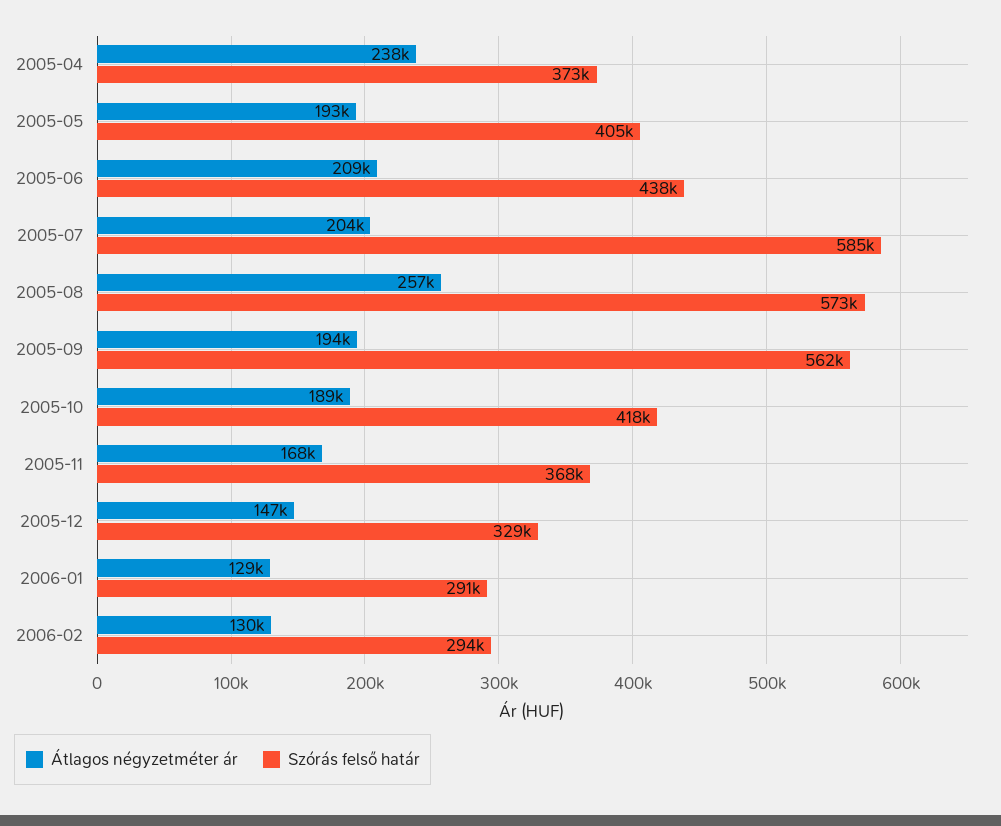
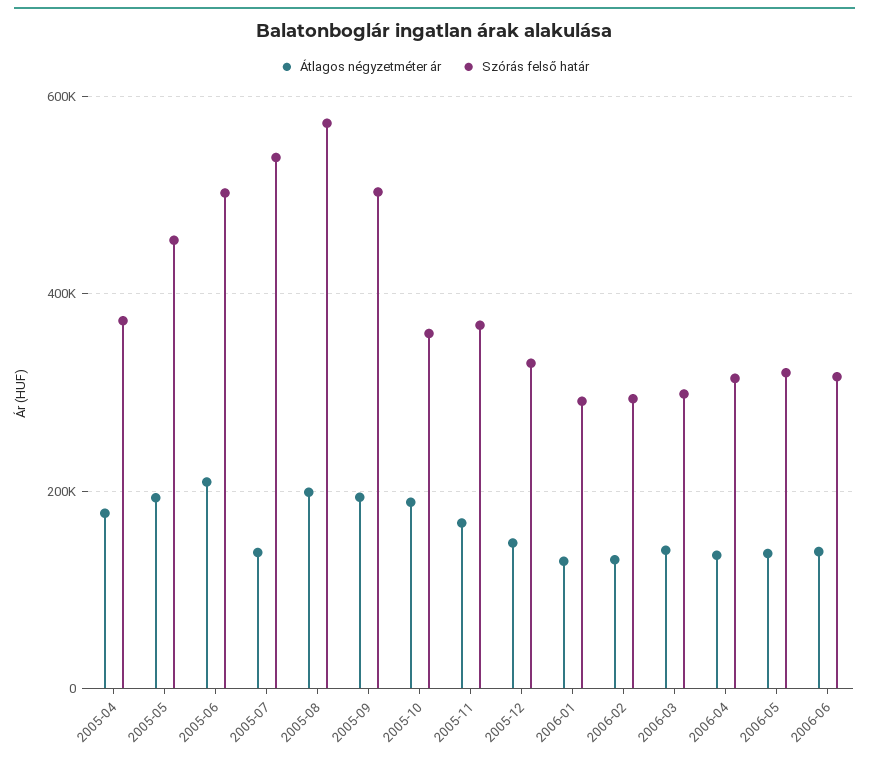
Átlagos négyzetméter ár, 2005-04: 238000 -> 180000
Szórás felső határ, 2005-05: 405000 -> 460000
Szórás felső határ, 2005-06: 438000 -> 500000
Átlagos négyzetméter ár, 2005-07: 204000 -> 140000
Szórás felső határ, 2005-07: 585000 -> 540000
Átlagos négyzetméter ár, 2005-08: 257000 -> 200000
Szórás felső határ, 2005-09: 562000 -> 500000
Szórás felső határ, 2005-10: 418000 -> 360000
Átlagos négyzetméter ár, 2006-03: none -> 140000
Szórás felső határ, 2006-03: none -> 300000
Átlagos négyzetméter ár, 2006-04: none -> 140000
Szórás felső határ, 2006-04: none -> 320000
Átlagos négyzetméter ár, 2006-05: none -> 140000
Szórás felső határ, 2006-05: none -> 320000
Átlagos négyzetméter ár, 2006-06: none -> 140000
Szórás felső határ, 2006-06: none -> 320000

